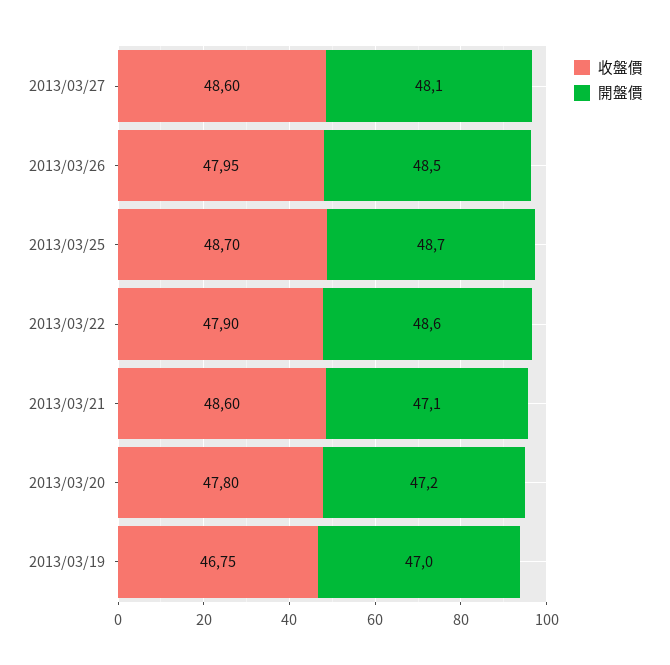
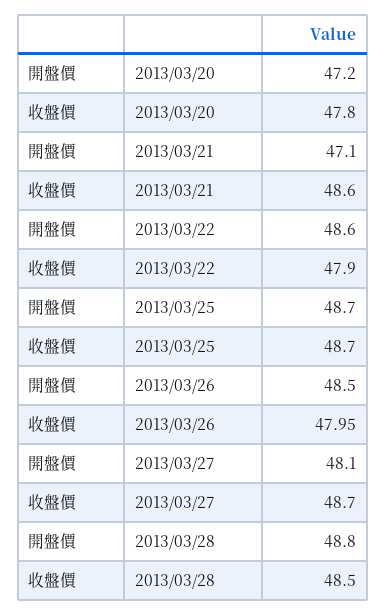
收盤價, 2013/03/27: 48.6 -> 48.7
收盤價, 2013/03/19: 46.75 -> none
開盤價, 2013/03/19: 47 -> none
開盤價, 2013/03/28: none -> 48.8
收盤價, 2013/03/28: none -> 48.5

